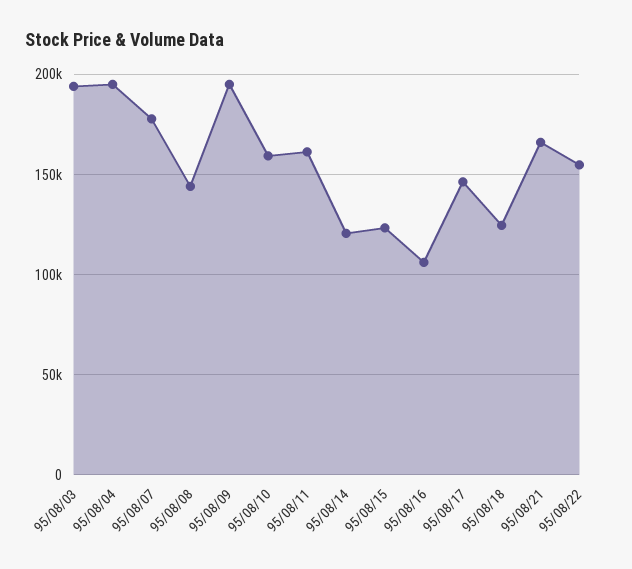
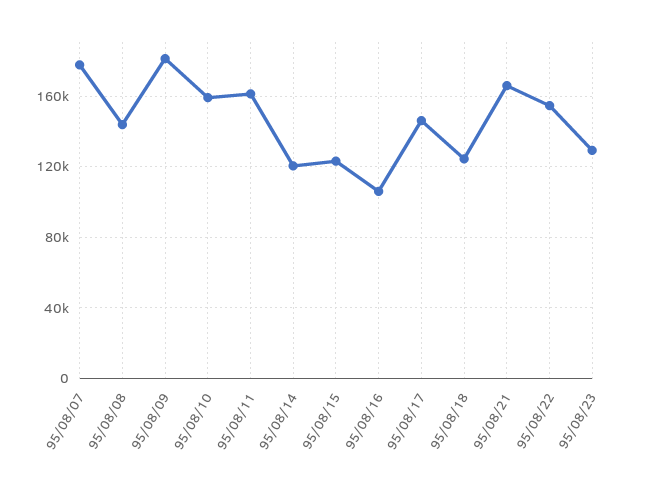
95/08/03: 195000 -> none
95/08/04: 195000 -> none
95/08/09: 195000 -> 180000
95/08/23: none -> 130000

